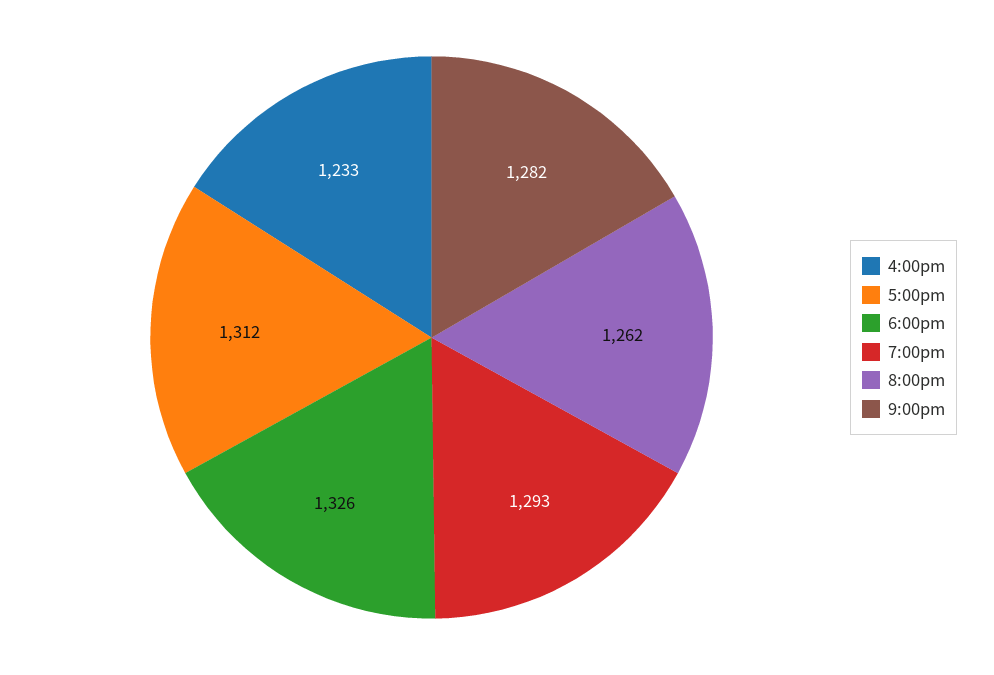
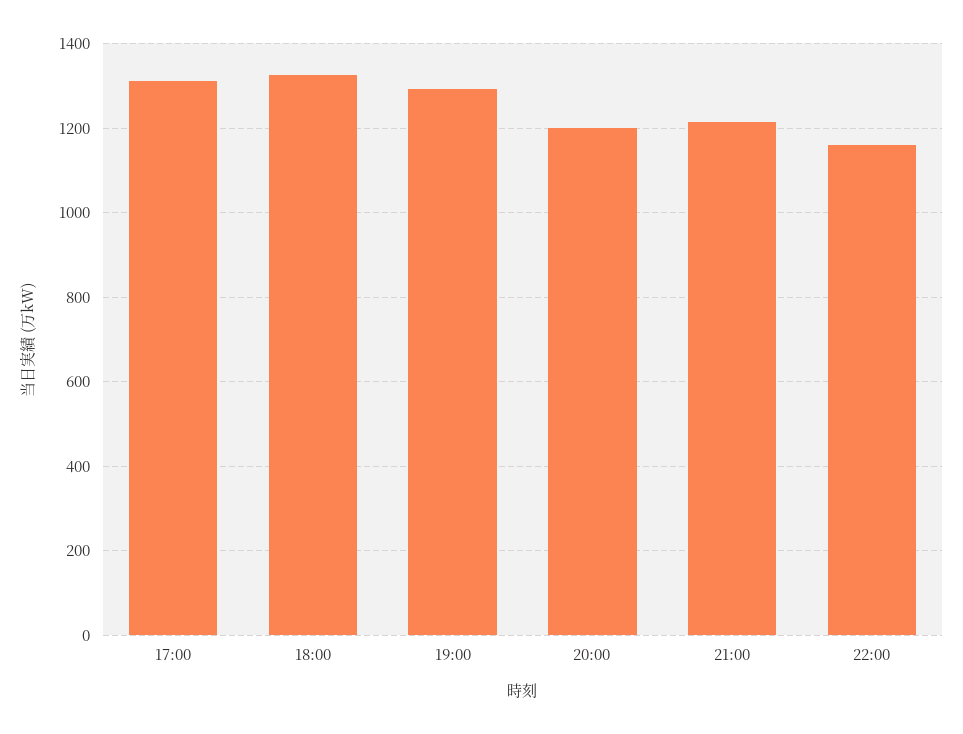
4:00pm: 1233 -> none
8:00pm: 1262 -> 1200
9:00pm: 1282 -> 1220
22:00: none -> 1160

